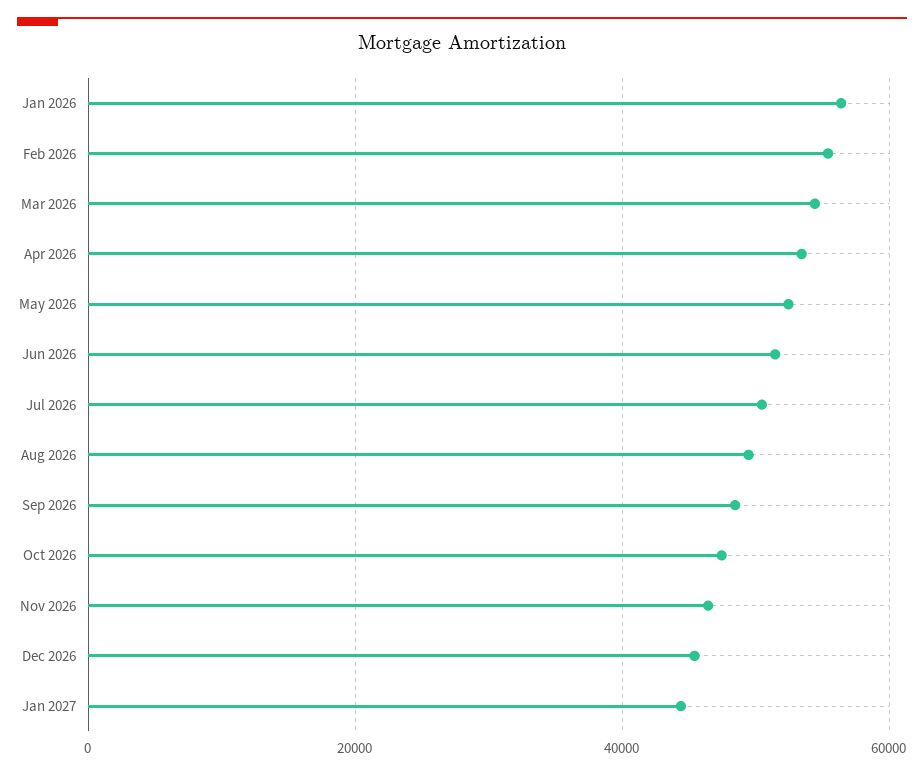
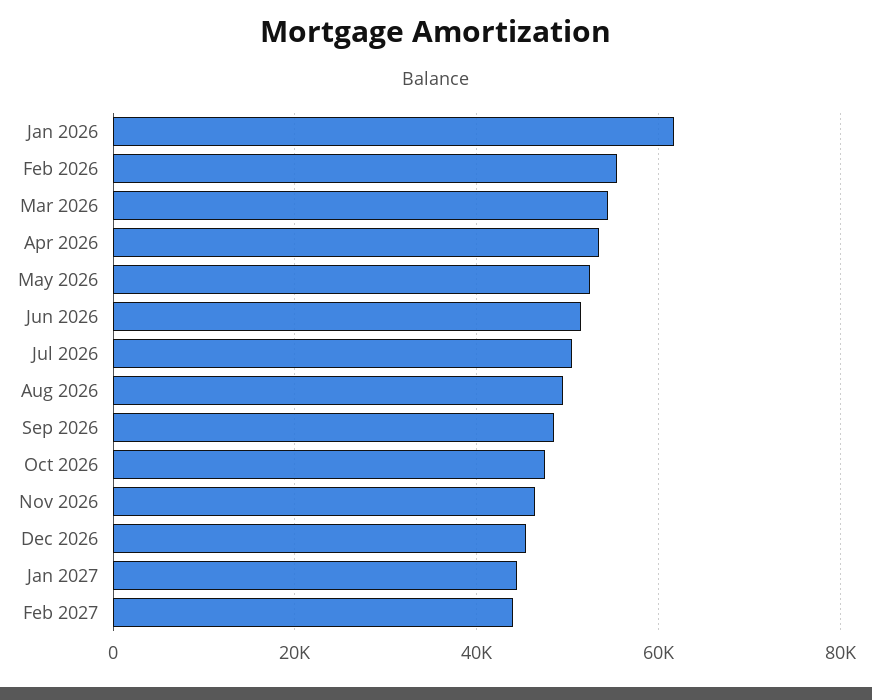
Jan 2026: 56000 -> 62000
Feb 2027: none -> 44000

